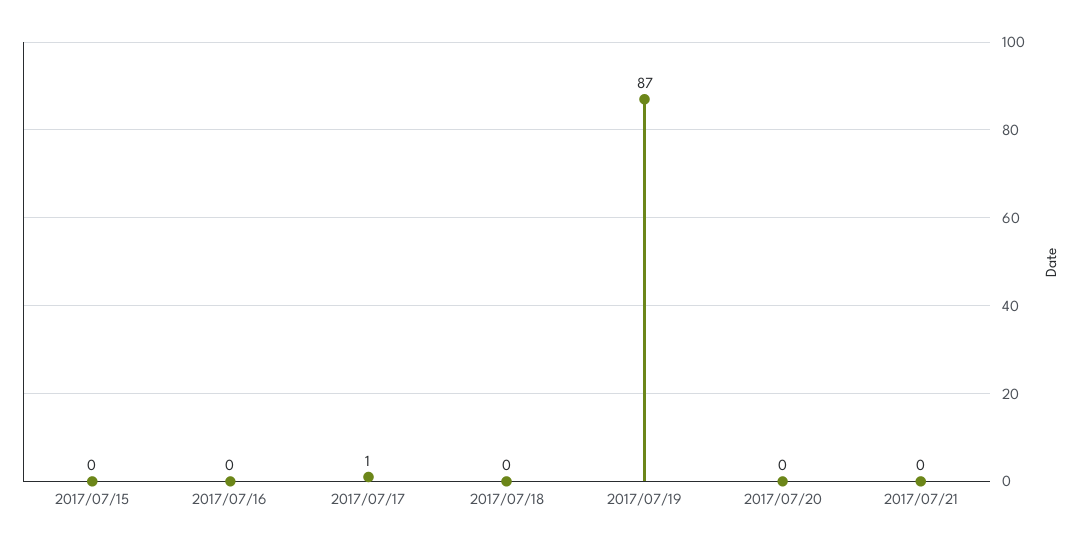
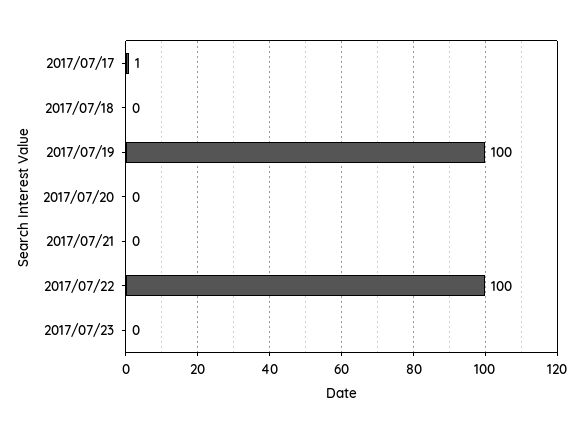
2017/07/15: 0 -> none
2017/07/16: 0 -> none
2017/07/19: 87 -> 100
2017/07/22: none -> 100
2017/07/23: none -> 0

